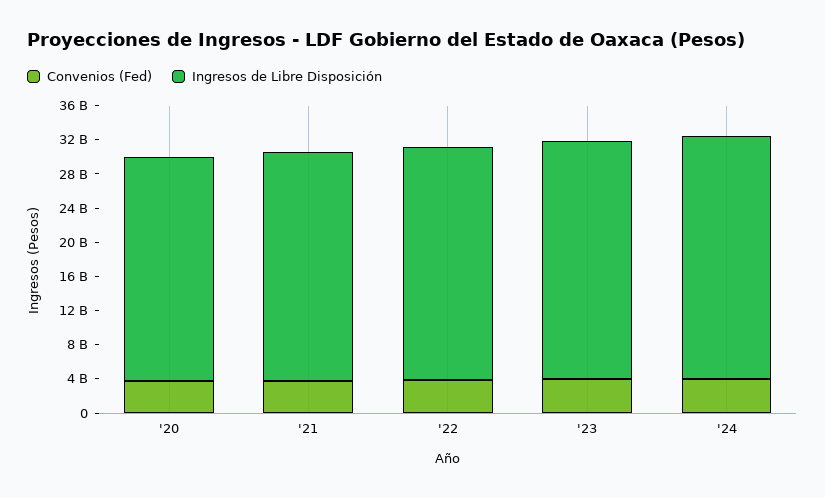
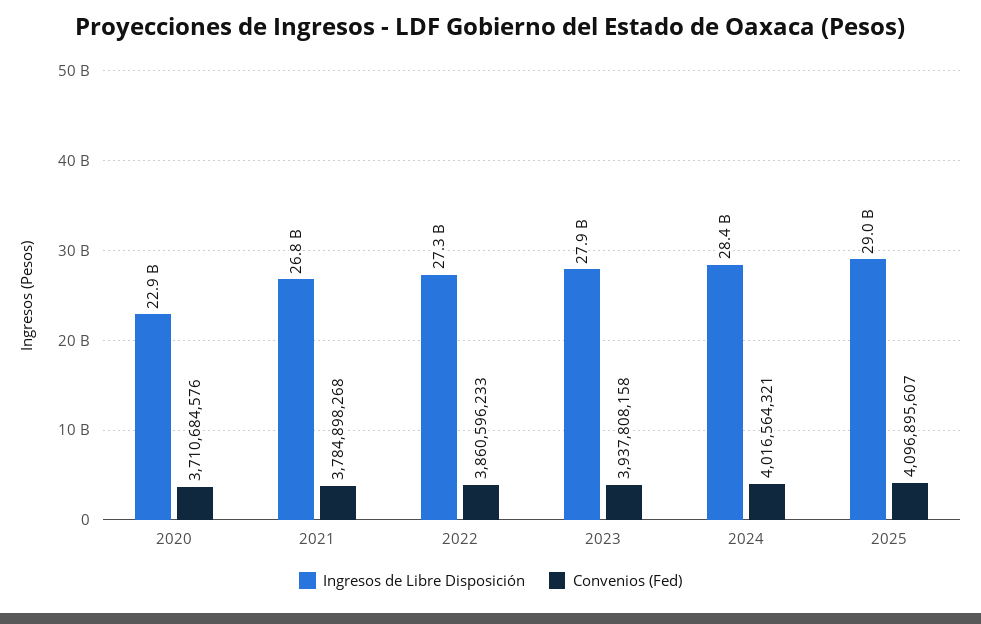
Ingresos de Libre Disposición, '20: 26000000000 -> 22900000000
Ingresos de Libre Disposición, 2025: none -> 29000000000
Convenios (Fed), 2025: none -> 4096895607

